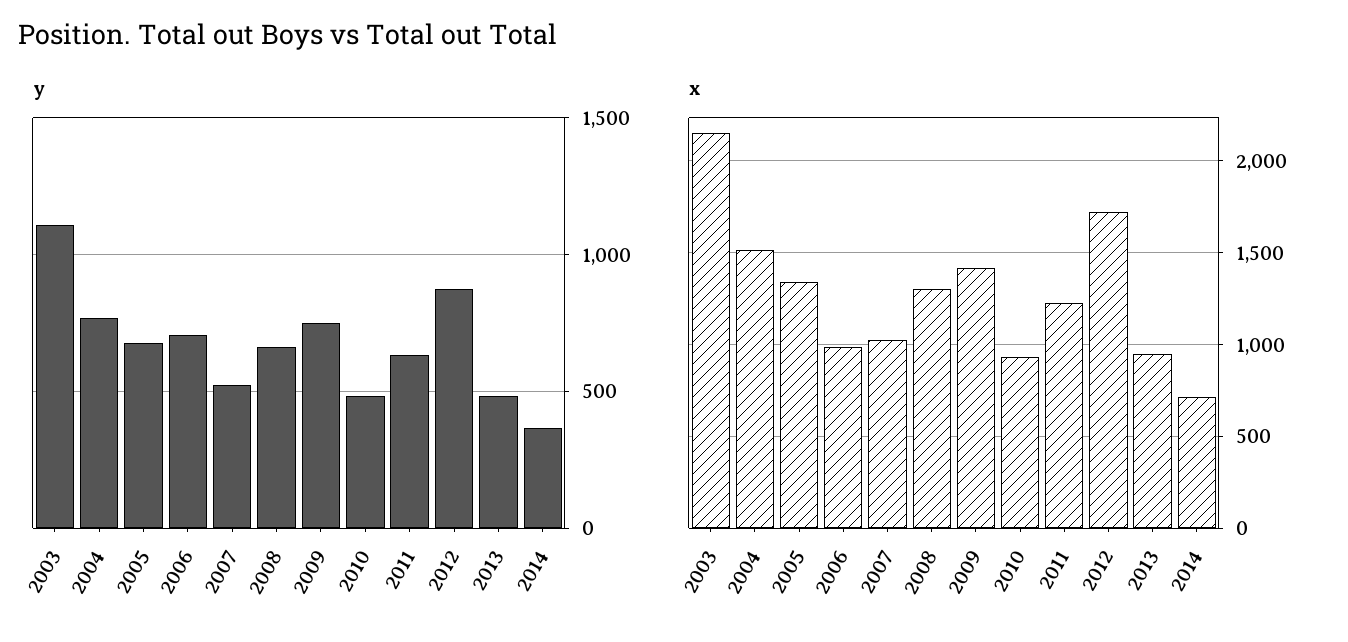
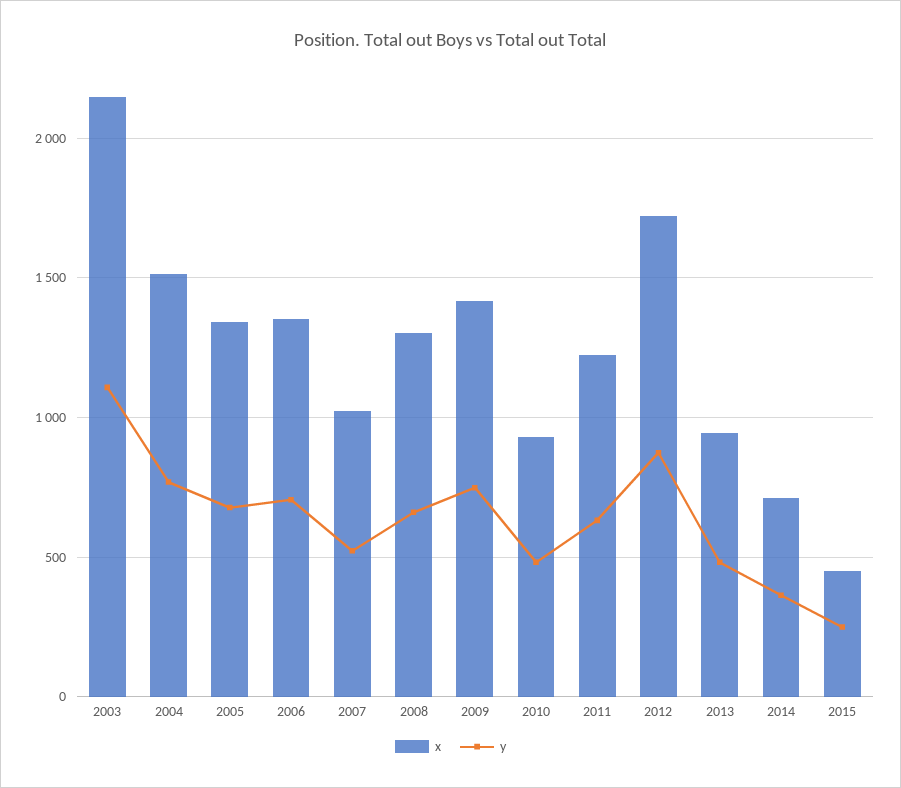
x, 2006: 1000 -> 1350
x, 2015: none -> 450
y, 2015: none -> 250

